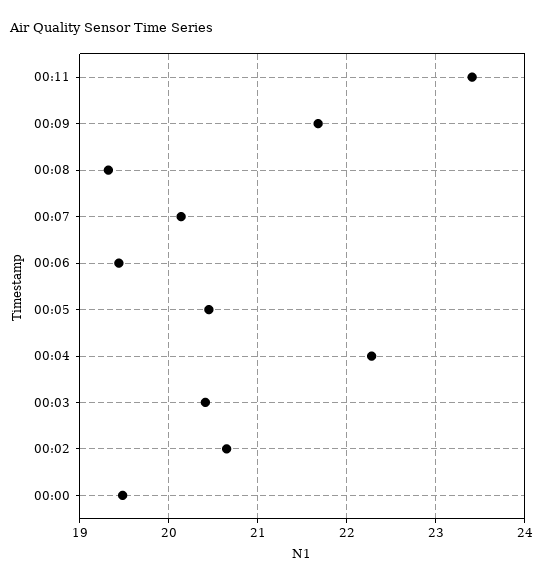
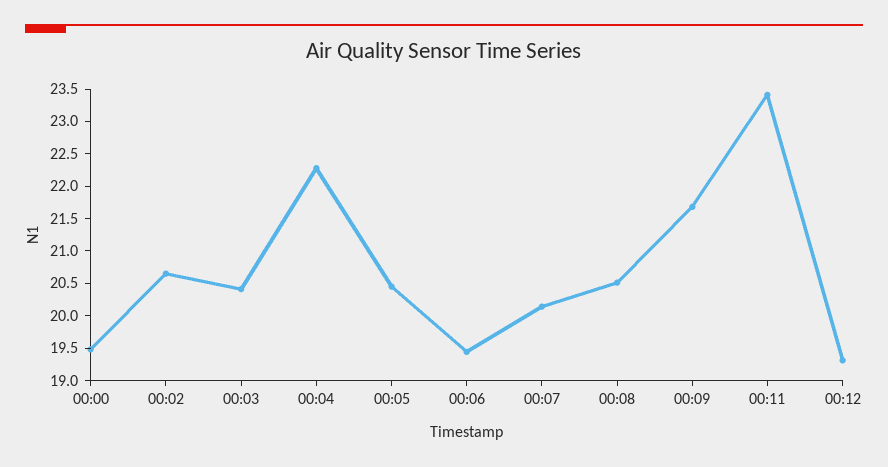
00:08: 19.3 -> 20.5
00:12: none -> 19.25

